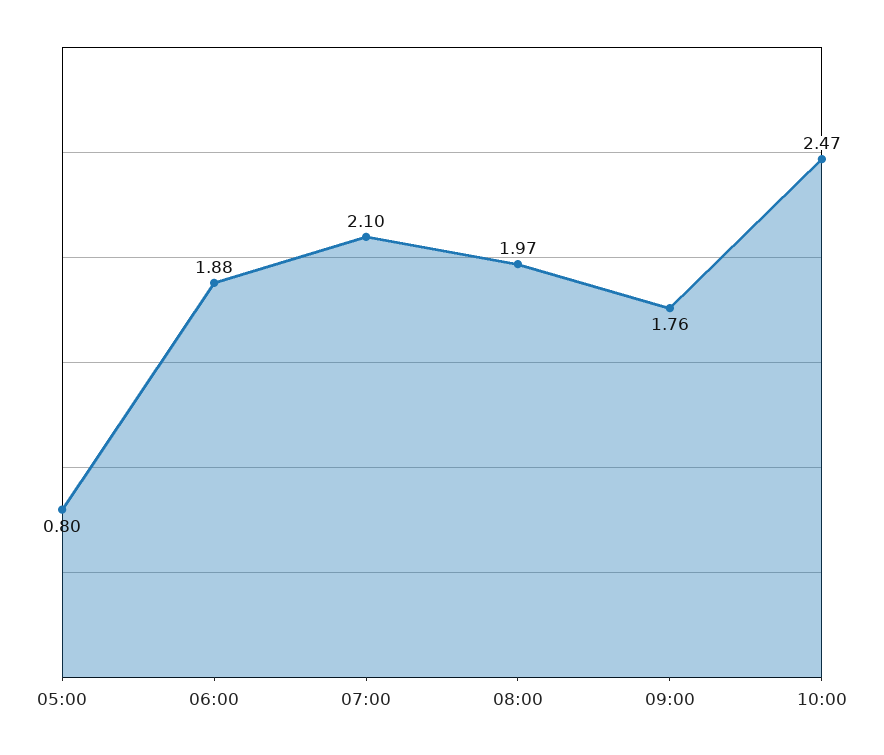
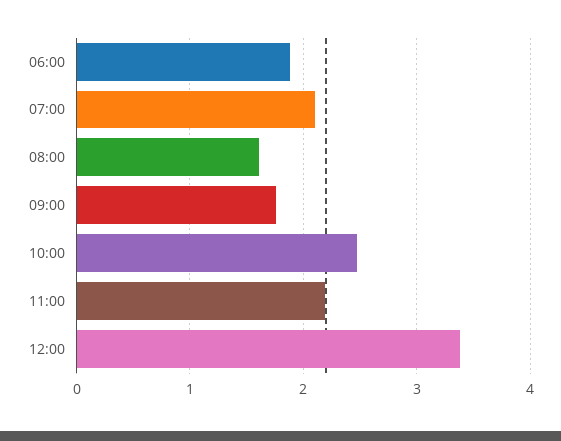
05:00: 0.8 -> none
08:00: 1.97 -> 1.6
11:00: none -> 2.2
12:00: none -> 3.4

